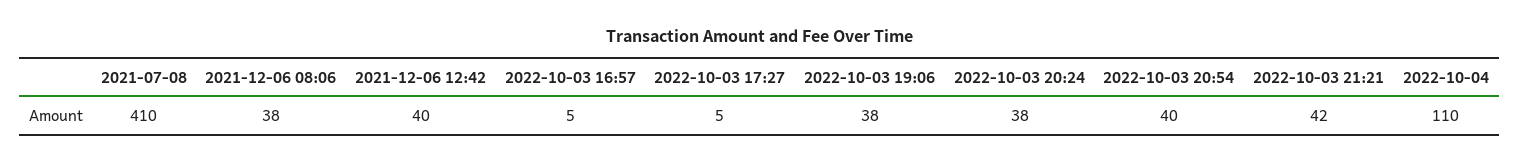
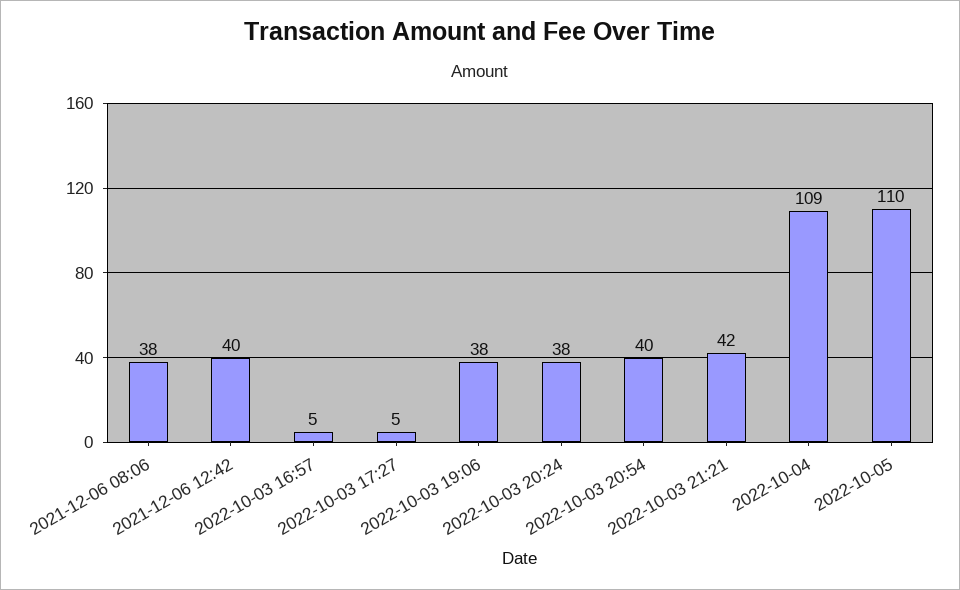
2021-07-08: 410 -> none
2022-10-04: 110 -> 109
2022-10-05: none -> 110

